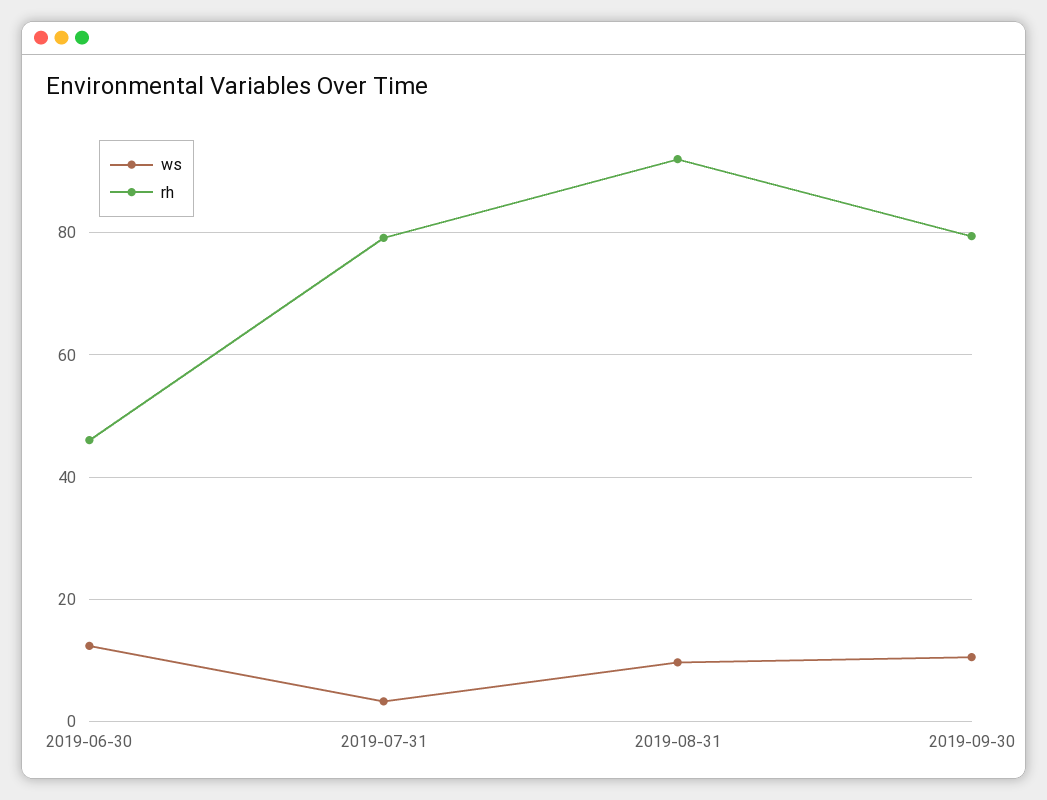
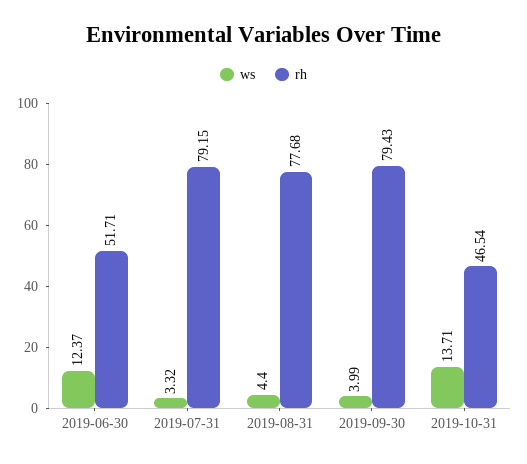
rh, 2019-06-30: 46 -> 51.71
ws, 2019-08-31: 10 -> 4.4
rh, 2019-08-31: 92 -> 77.68
ws, 2019-09-30: 10 -> 3.99
ws, 2019-10-31: none -> 13.71
rh, 2019-10-31: none -> 46.54

